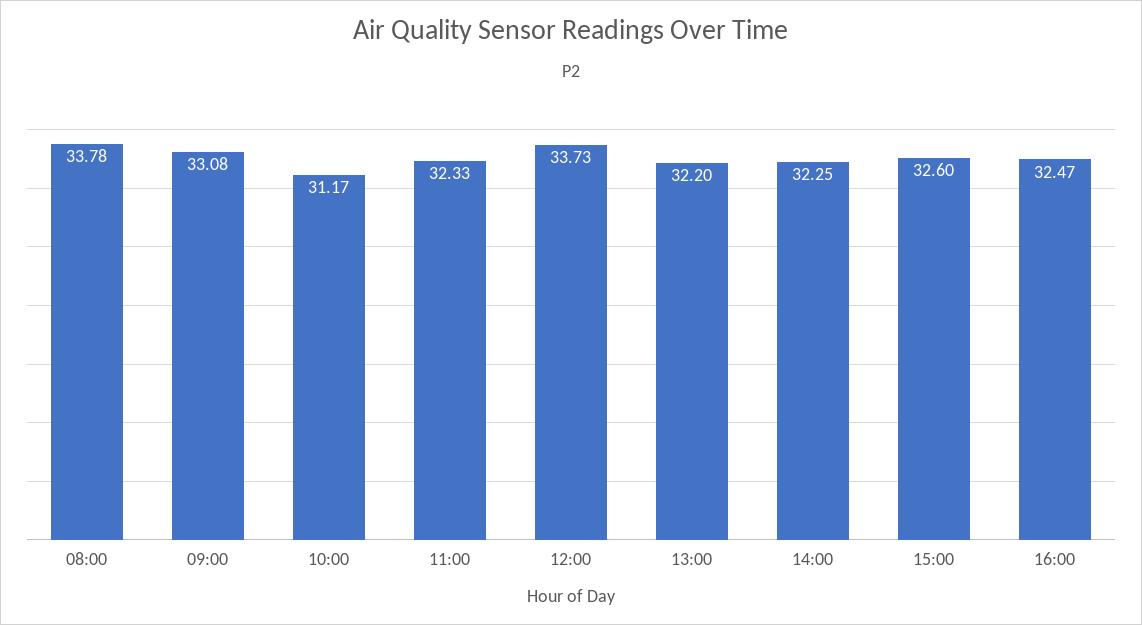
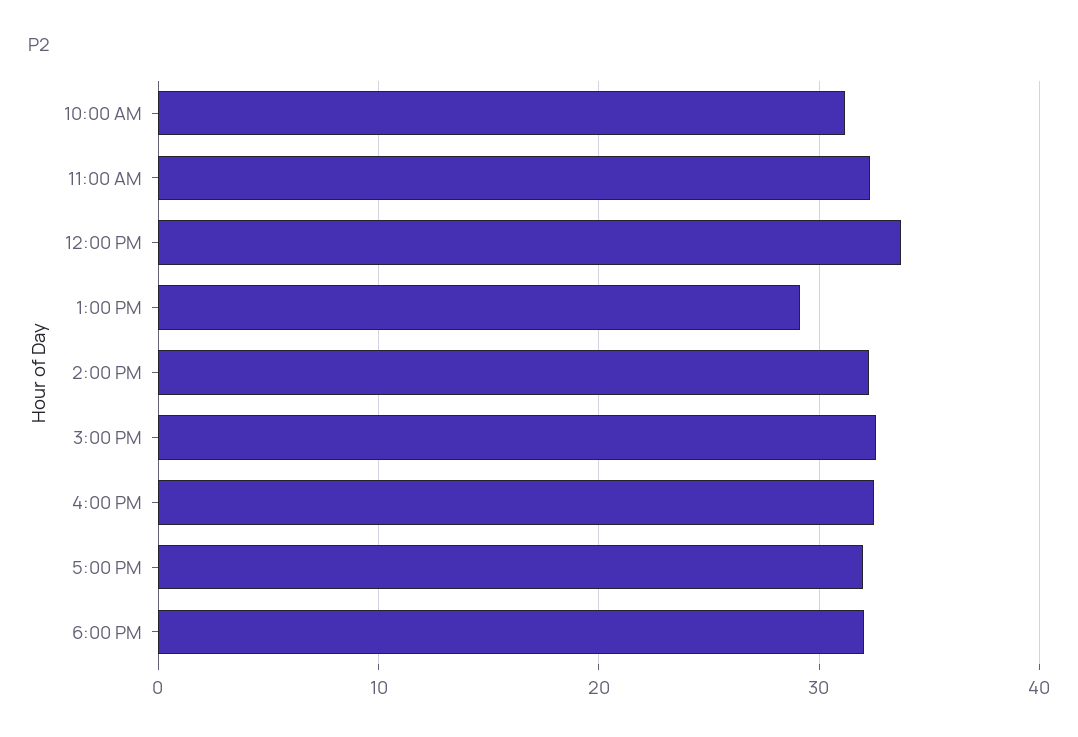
08:00: 33.78 -> none
09:00: 33.08 -> none
13:00: 32.2 -> 29
5:00 PM: none -> 32
6:00 PM: none -> 32

